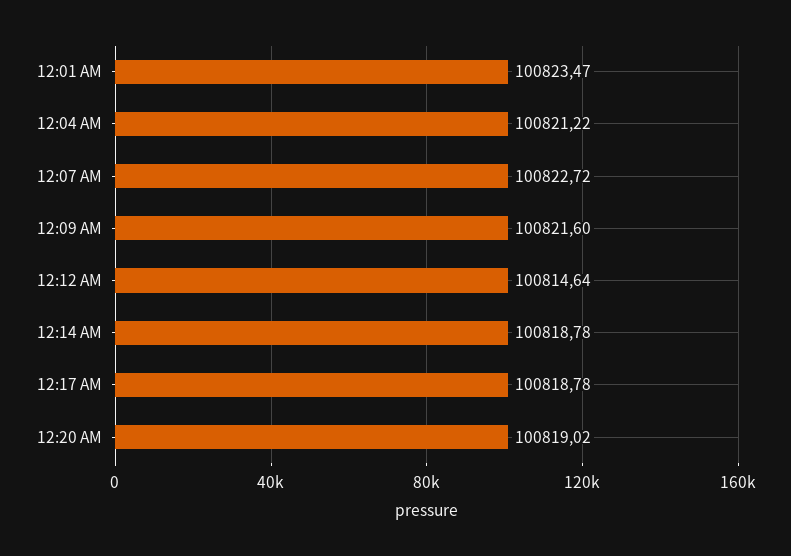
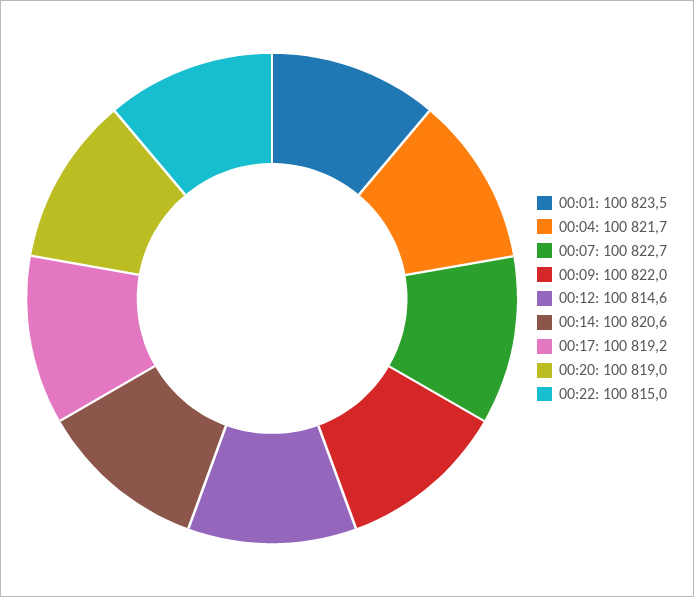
12:04 AM: 100821.22 -> 100821.7
12:09 AM: 100821.6 -> 100822
12:14 AM: 100818.78 -> 100820.6
12:17 AM: 100818.78 -> 100819.2
00:22: none -> 100815

